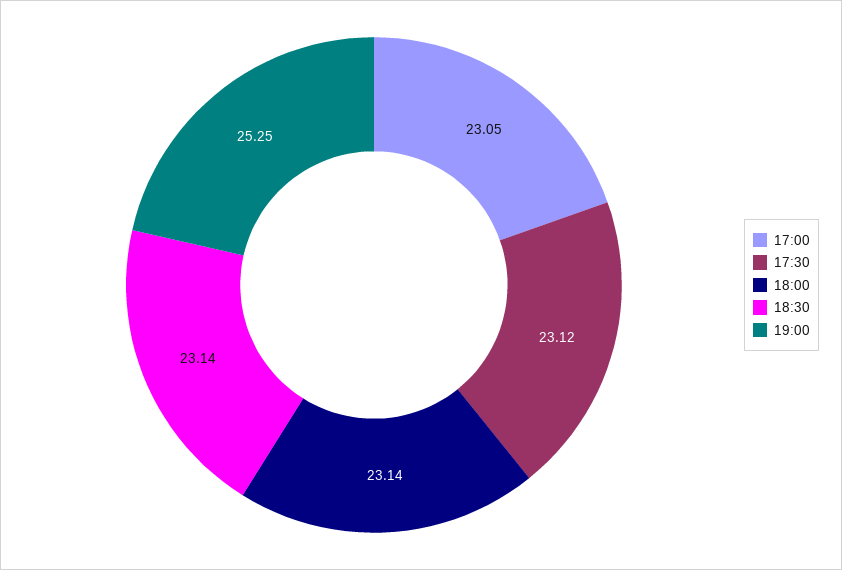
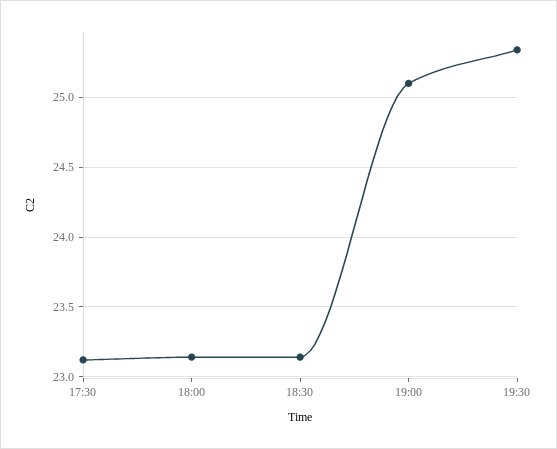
17:00: 23.05 -> none
19:00: 25.25 -> 25.1
19:30: none -> 25.35

